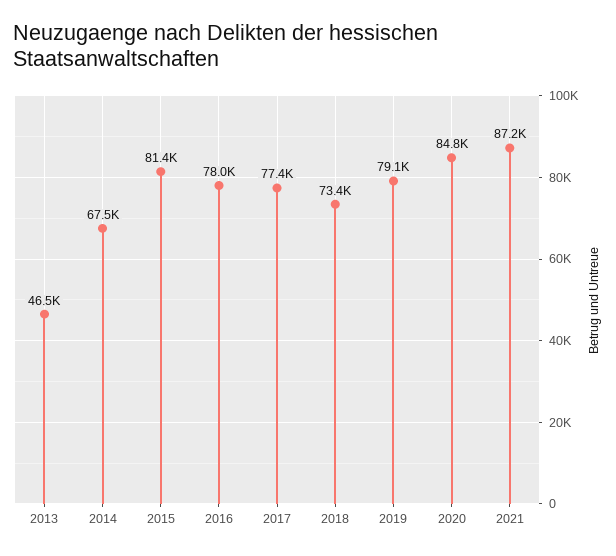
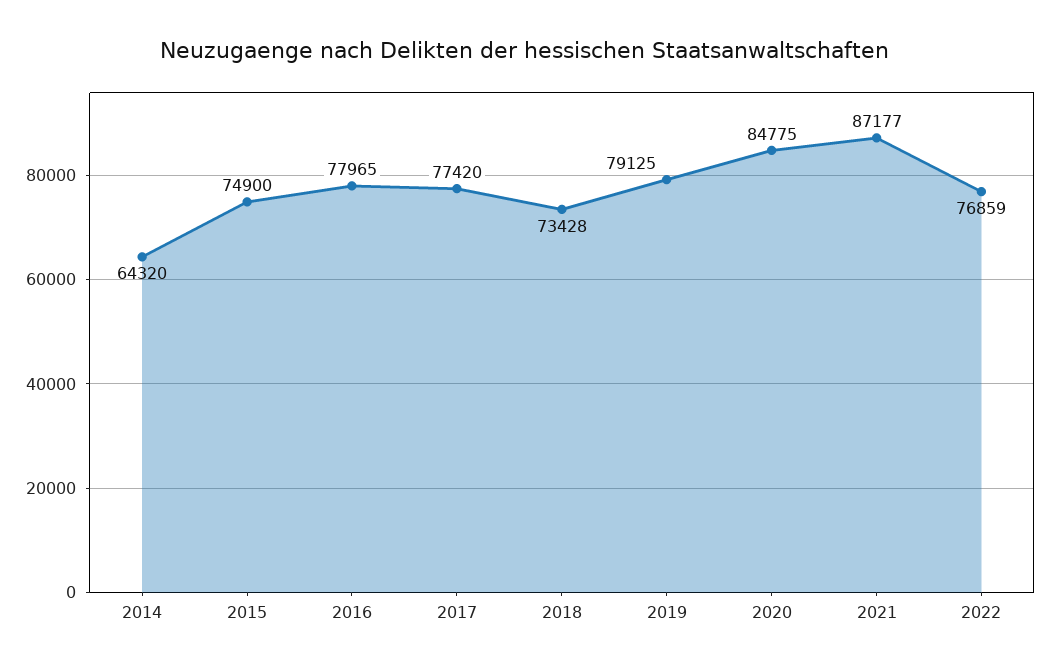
2013: 46500 -> none
2014: 67500 -> 64320
2015: 81400 -> 74900
2022: none -> 76859

